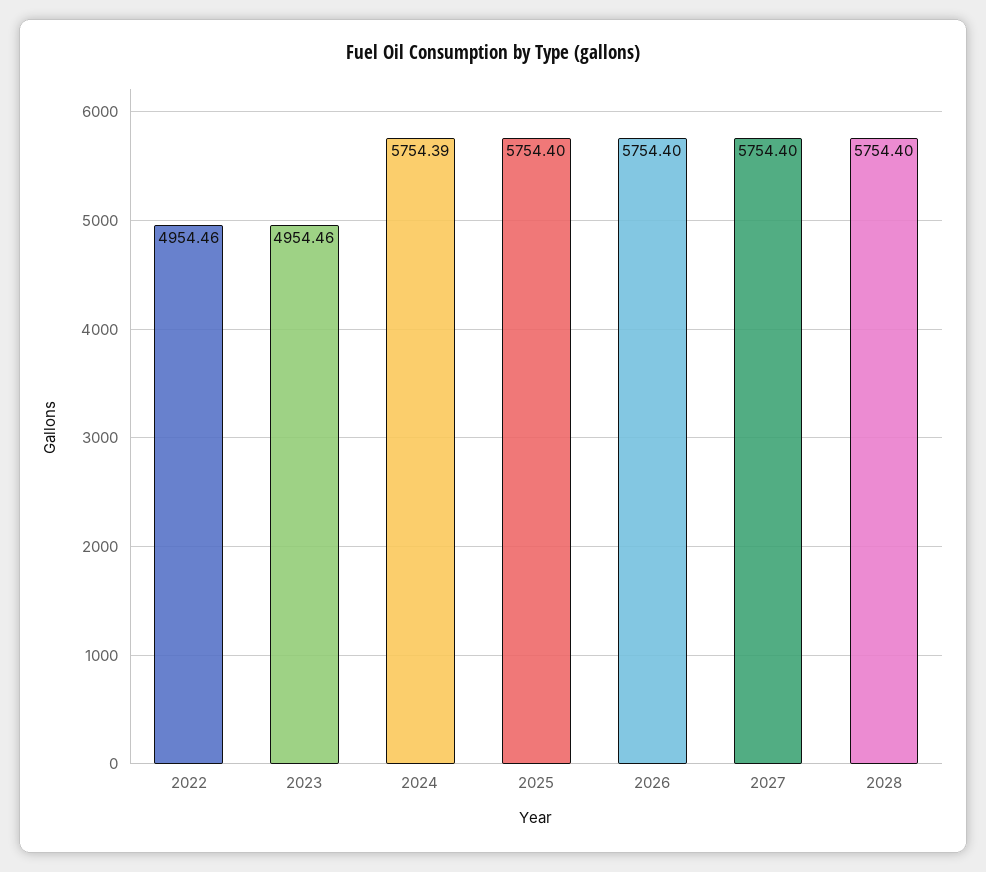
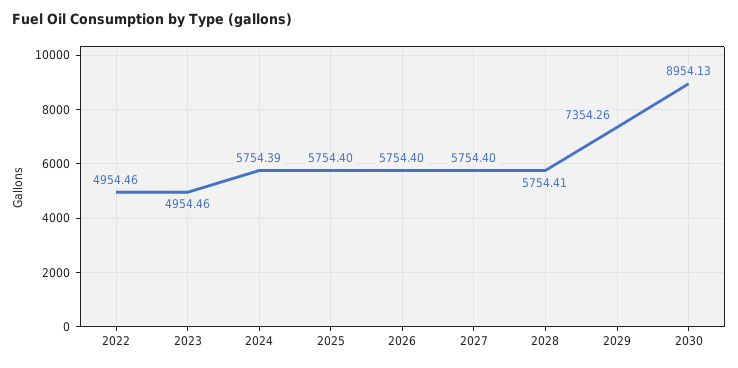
2028: 5754.4 -> 5754.41
2029: none -> 7354.26
2030: none -> 8954.13

